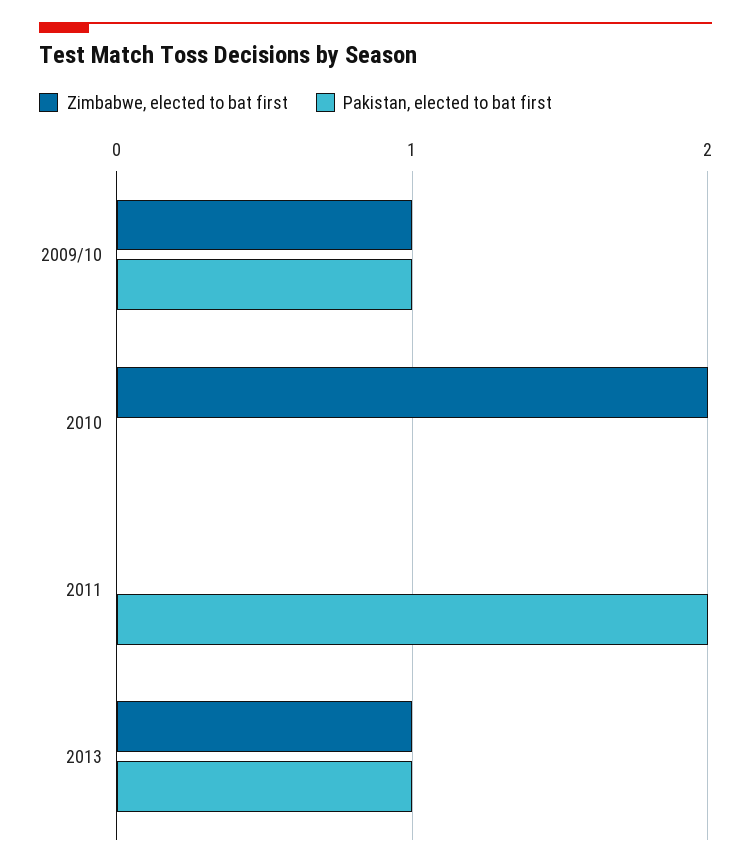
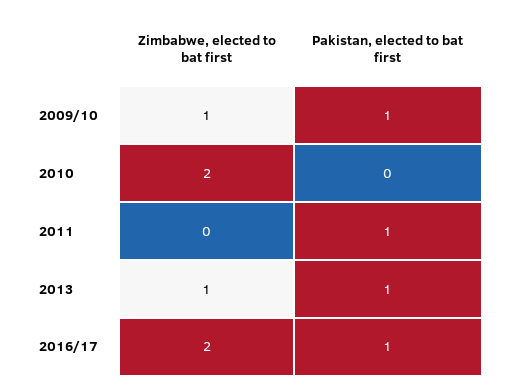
Pakistan, elected to bat first, 2011: 2 -> 1
Zimbabwe, elected to bat first, 2016/17: none -> 2
Pakistan, elected to bat first, 2016/17: none -> 1

